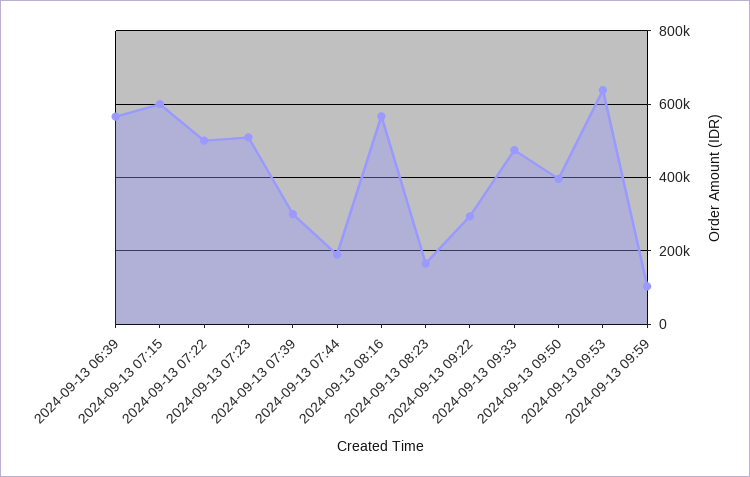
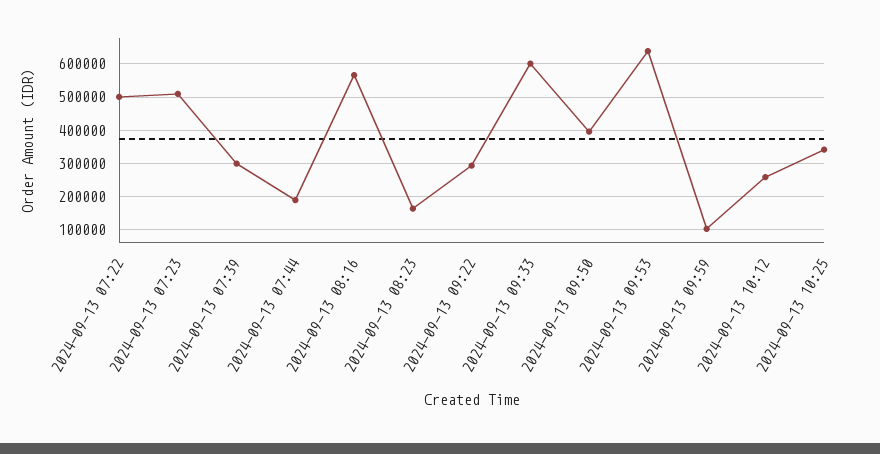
2024-09-13 06:39: 560000 -> none
2024-09-13 07:15: 600000 -> none
2024-09-13 09:33: 480000 -> 600000
2024-09-13 10:12: none -> 260000
2024-09-13 10:25: none -> 340000

